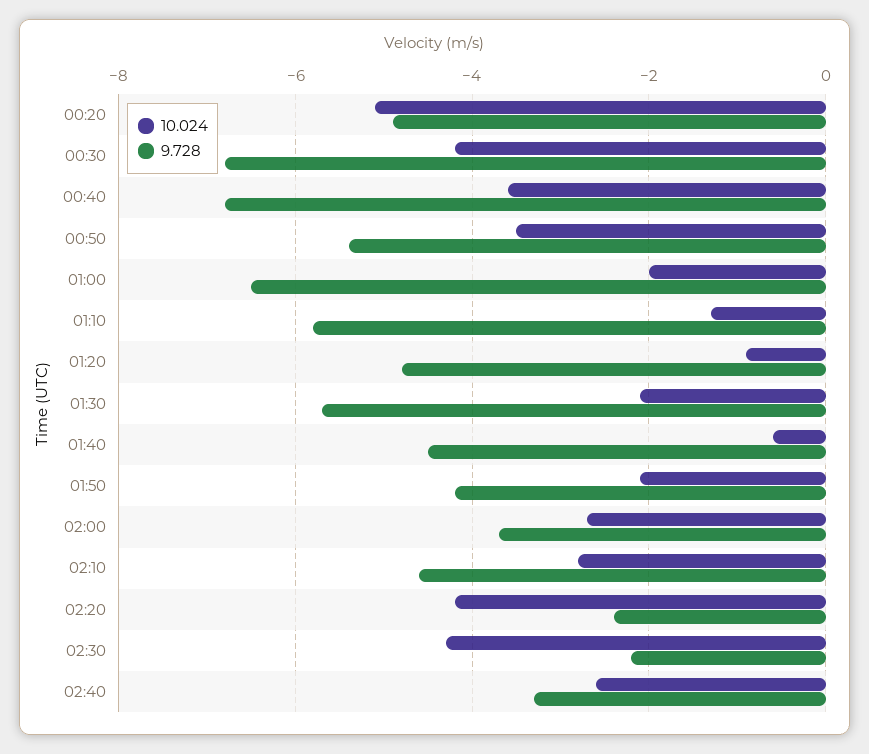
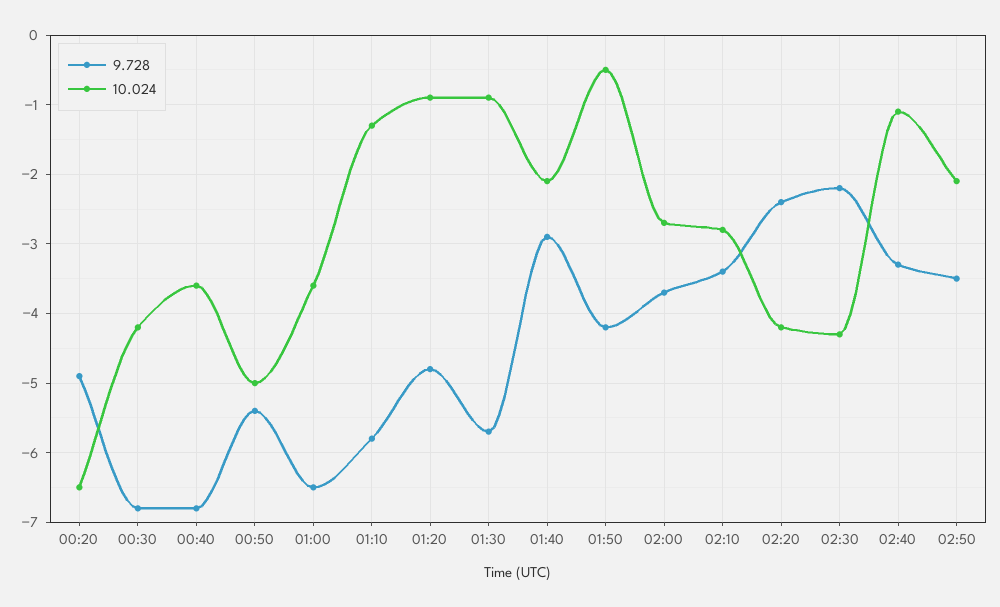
10.024, 00:20: -5 -> -6.5
10.024, 00:50: -3.5 -> -5
10.024, 01:00: -2 -> -3.6
10.024, 01:30: -2 -> -0.9
10.024, 01:40: -0.5 -> -2.1
9.728, 01:40: -4.5 -> -2.9
10.024, 01:50: -2 -> -0.5
9.728, 02:10: -4.5 -> -3.4
10.024, 02:40: -2.5 -> -1.1
9.728, 02:50: none -> -3.5
10.024, 02:50: none -> -2.1

